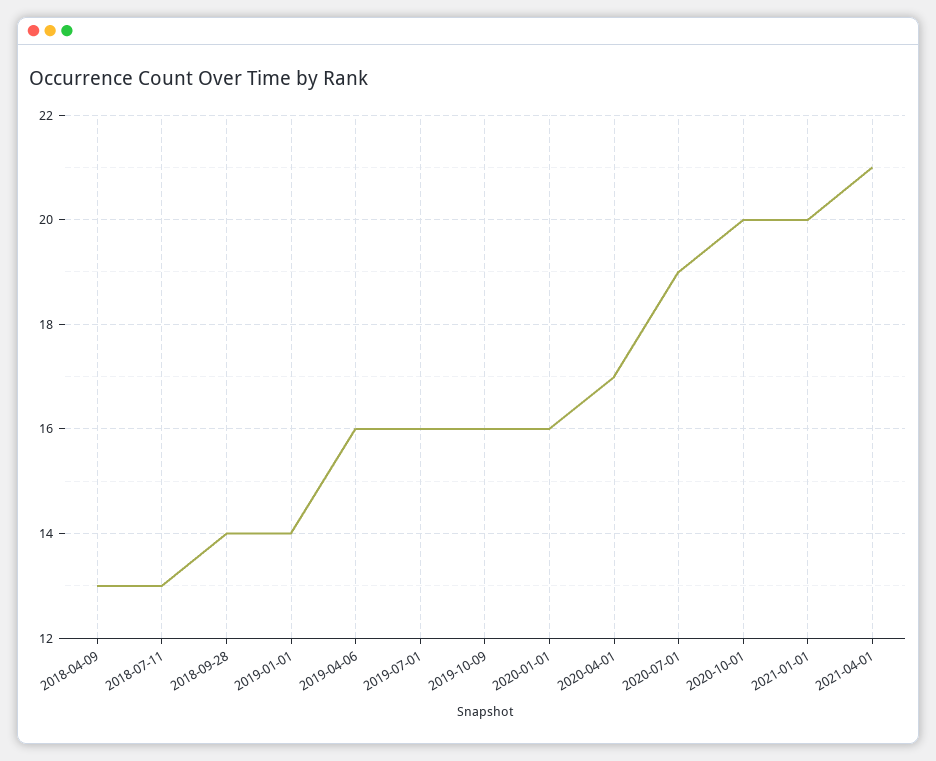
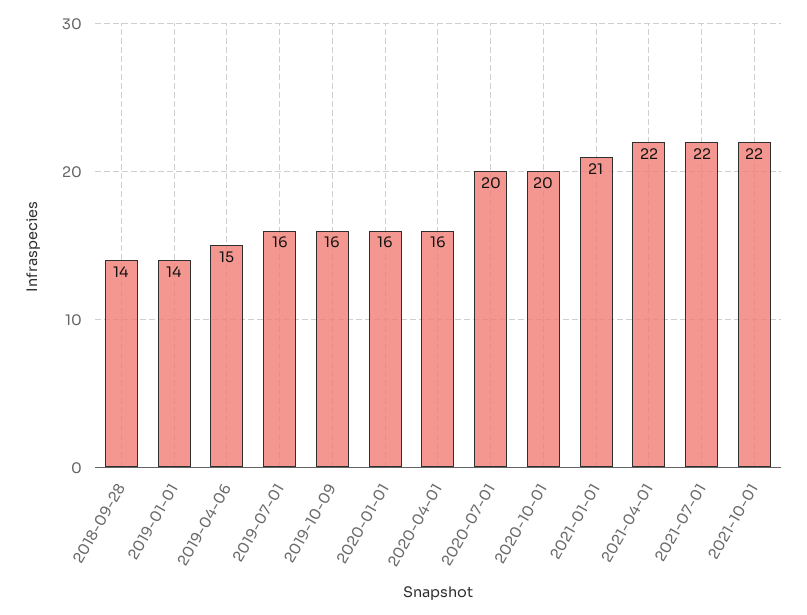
2018-04-09: 13 -> none
2018-07-11: 13 -> none
2019-04-06: 16 -> 15
2020-04-01: 17 -> 16
2020-07-01: 19 -> 20
2021-01-01: 20 -> 21
2021-04-01: 21 -> 22
2021-07-01: none -> 22
2021-10-01: none -> 22

